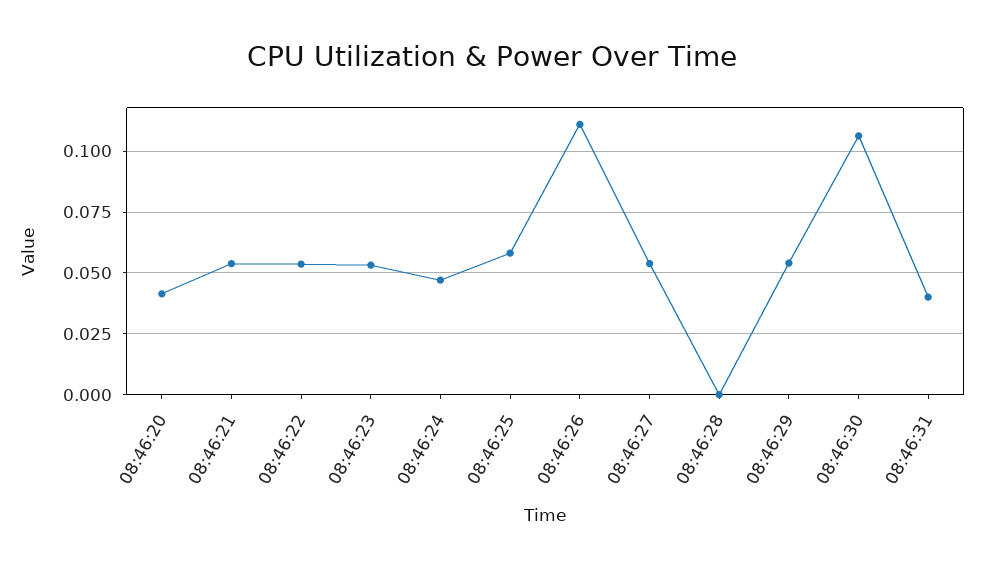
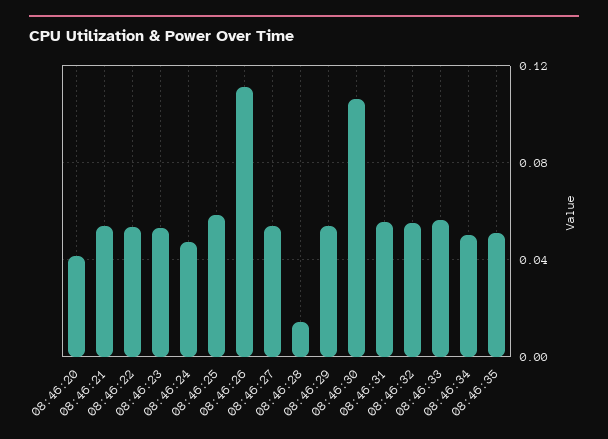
08:46:28: 0 -> 0.015
08:46:31: 0.04 -> 0.055
08:46:32: none -> 0.055
08:46:33: none -> 0.055
08:46:34: none -> 0.05
08:46:35: none -> 0.05

